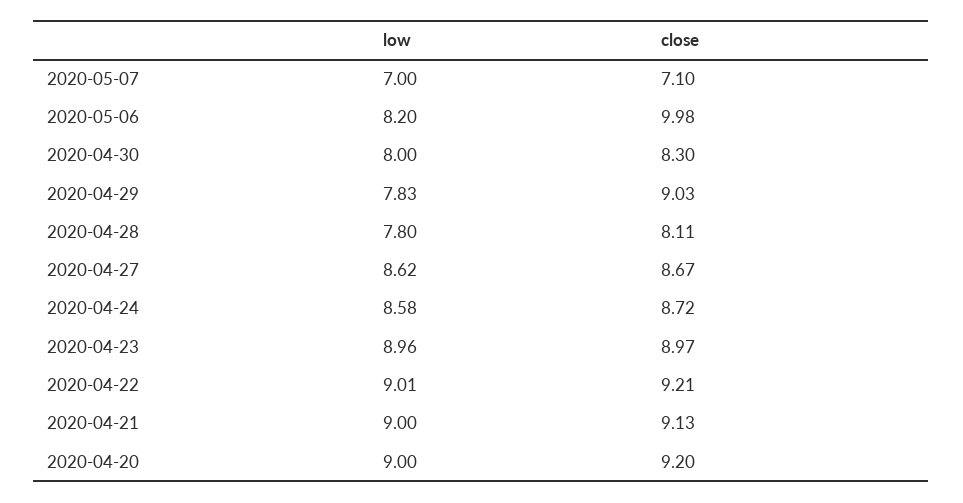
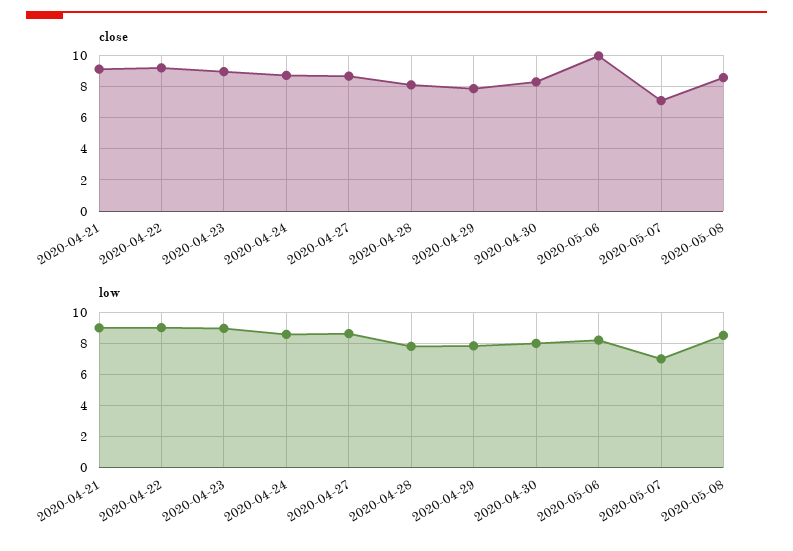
close, 2020-04-29: 9.03 -> 8
low, 2020-04-20: 9 -> none
close, 2020-04-20: 9.2 -> none
close, 2020-05-08: none -> 8.5
low, 2020-05-08: none -> 8.5

